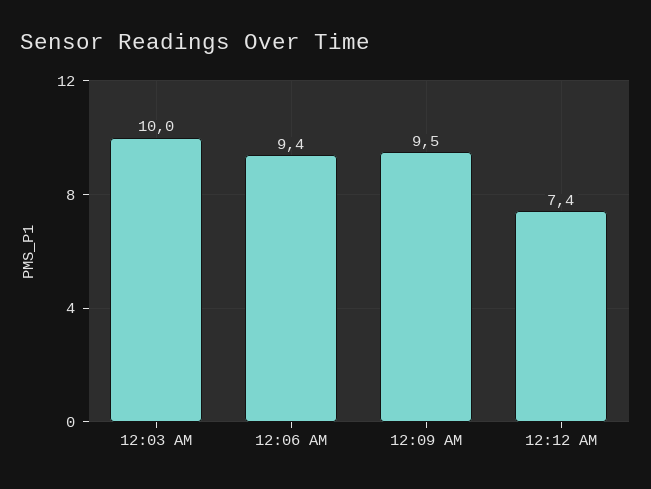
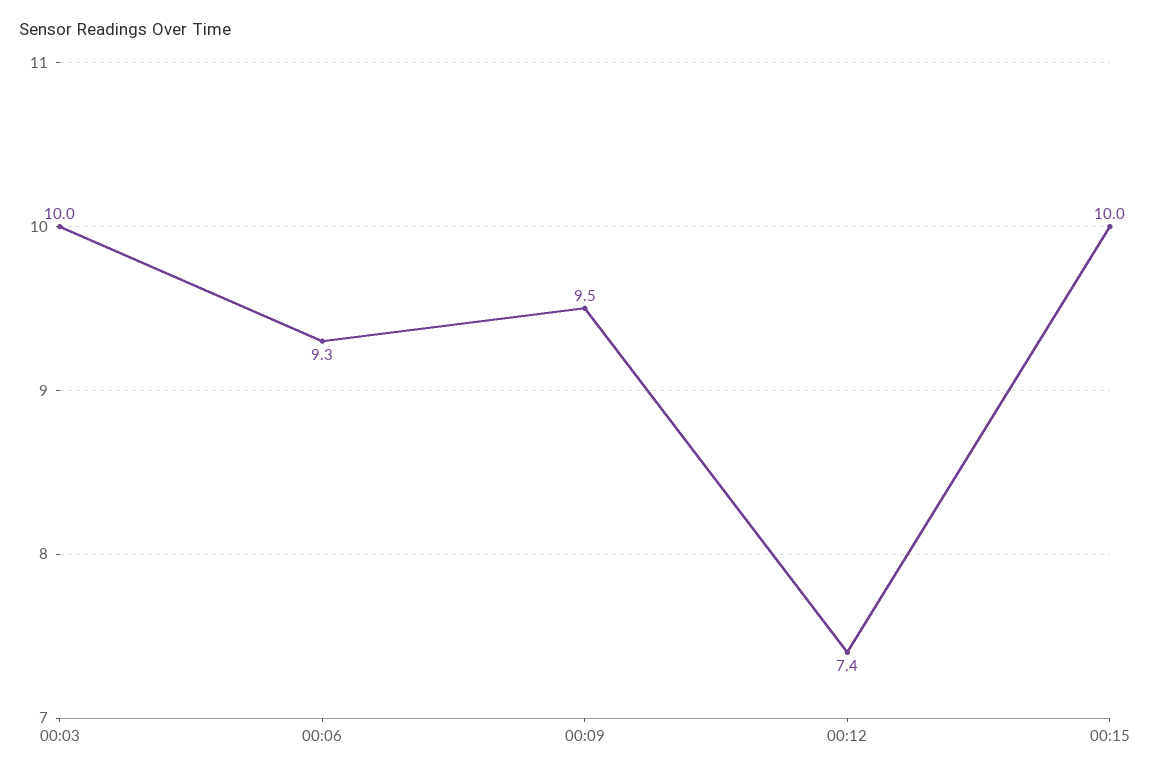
12:06 AM: 9.4 -> 9.3
00:15: none -> 10

